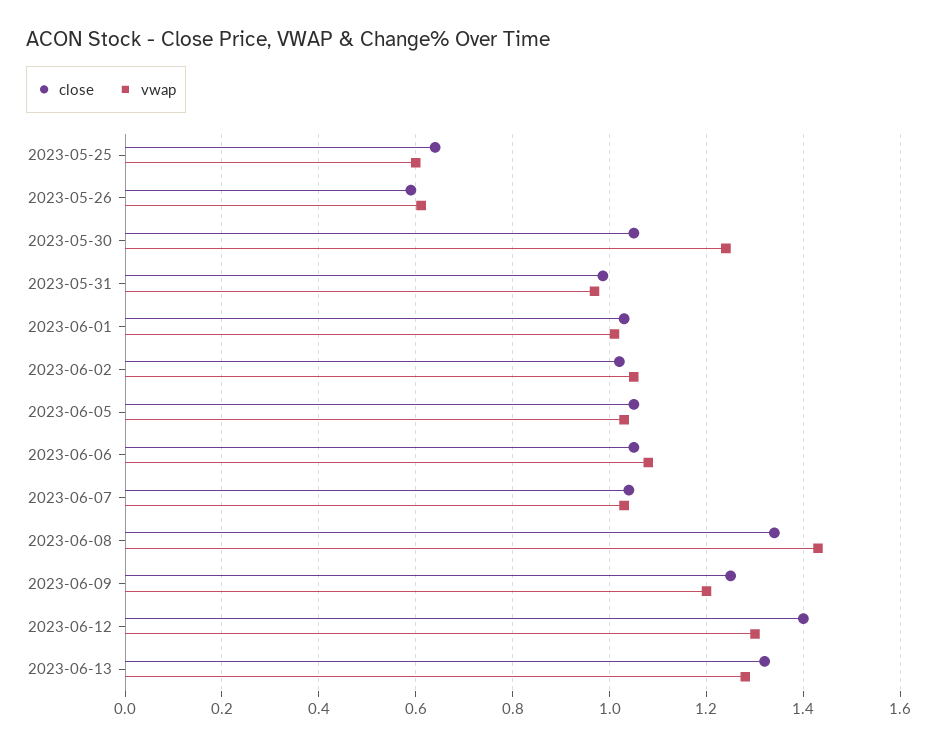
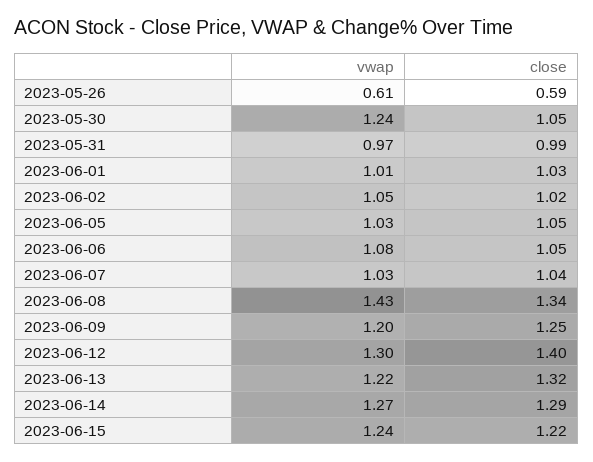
close, 2023-05-25: 0.64 -> none
vwap, 2023-05-25: 0.6 -> none
vwap, 2023-06-13: 1.28 -> 1.22
vwap, 2023-06-14: none -> 1.27
close, 2023-06-14: none -> 1.29
vwap, 2023-06-15: none -> 1.24
close, 2023-06-15: none -> 1.22

